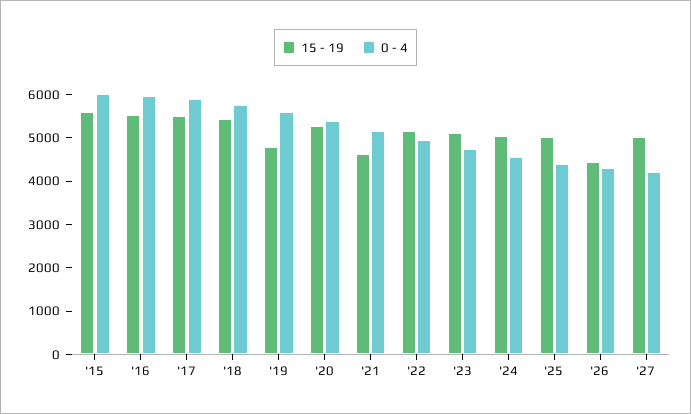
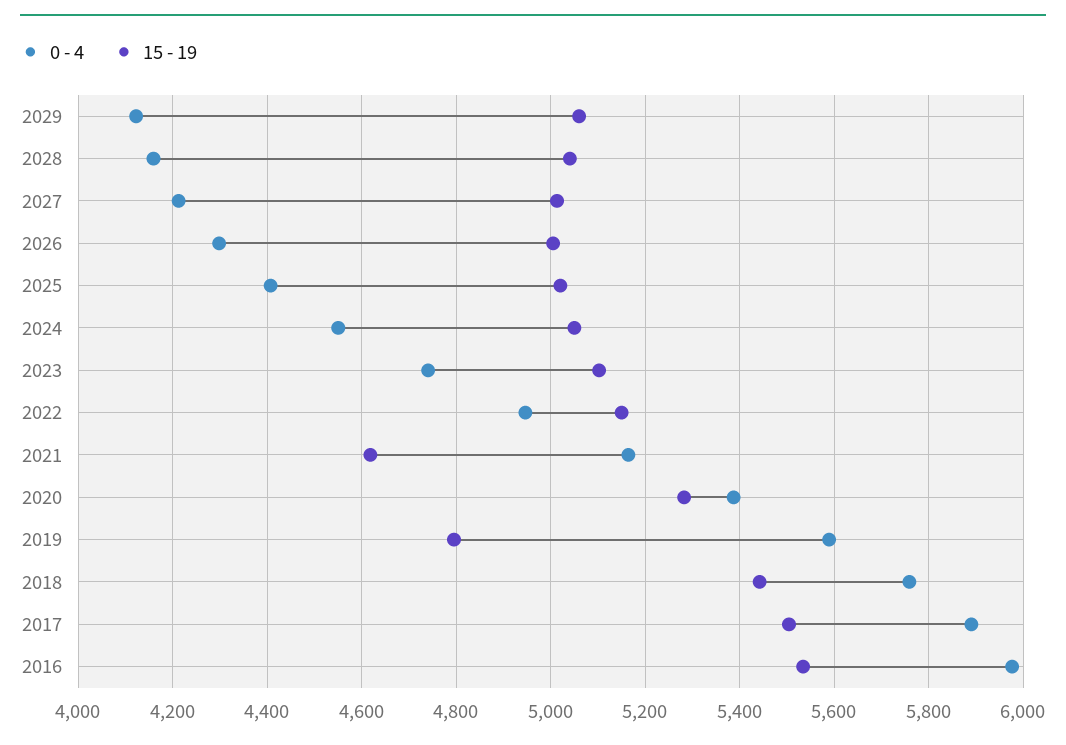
15 - 19, '15: 5600 -> none
0 - 4, '15: 6000 -> none
15 - 19, '26: 4400 -> 5000
0 - 4, 2029: none -> 4120
15 - 19, 2029: none -> 5060
0 - 4, 2028: none -> 4160
15 - 19, 2028: none -> 5040

